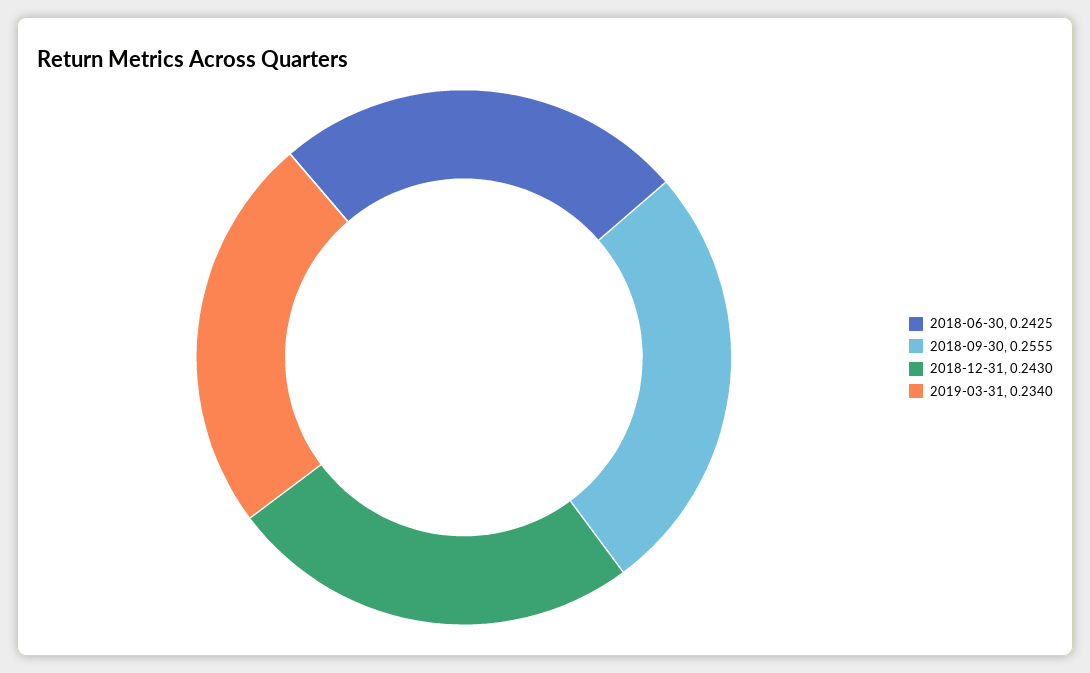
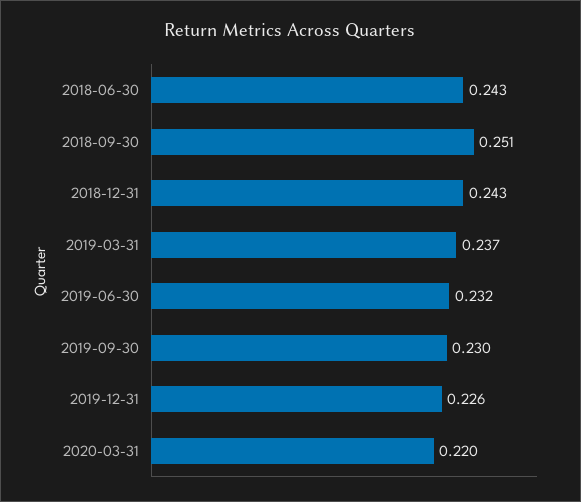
2018-09-30: 0.2555 -> 0.251
2019-03-31: 0.234 -> 0.237
2019-06-30: none -> 0.232
2019-09-30: none -> 0.23
2019-12-31: none -> 0.226
2020-03-31: none -> 0.22

